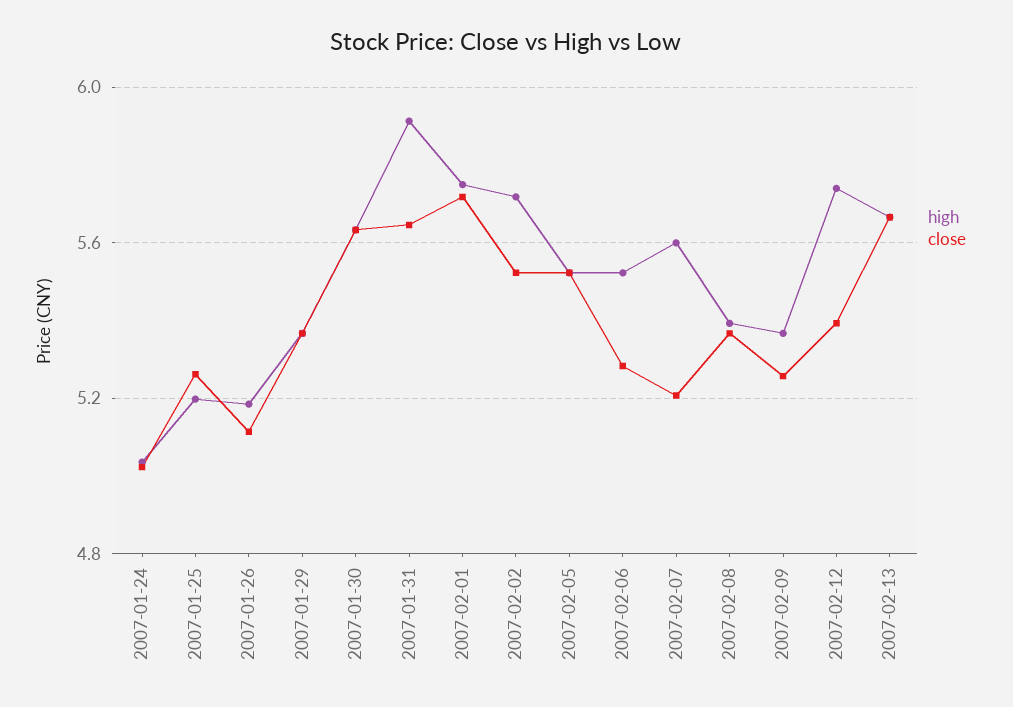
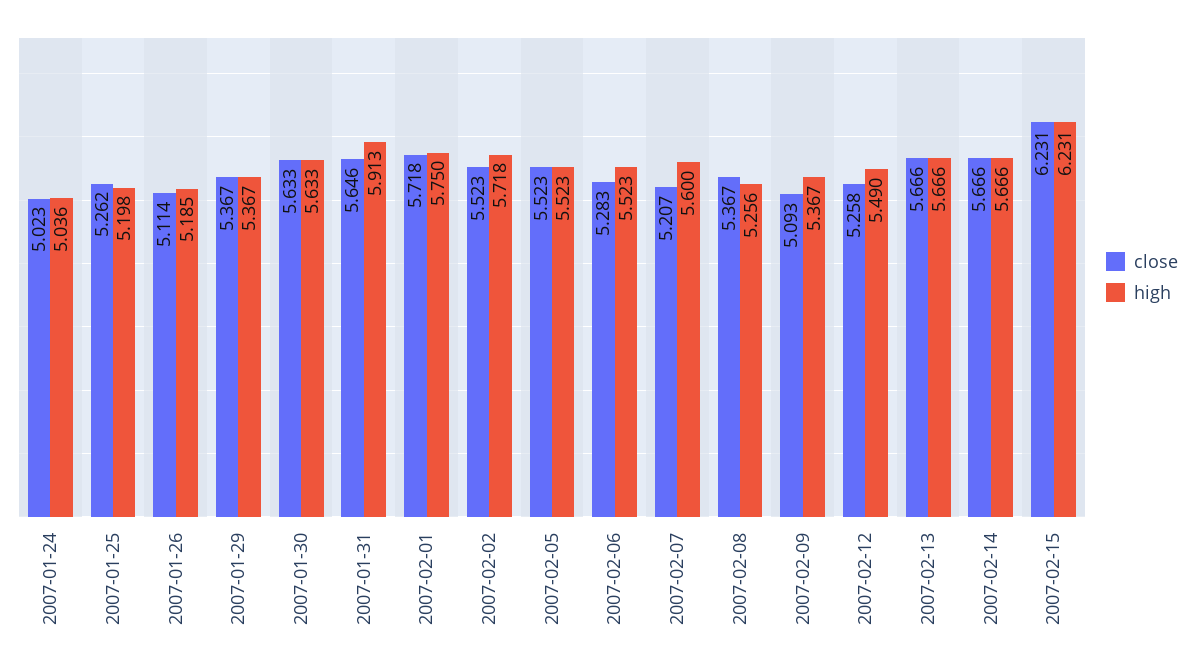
high, 2007-02-08: 5.4 -> 5.256
close, 2007-02-09: 5.25 -> 5.093
high, 2007-02-12: 5.75 -> 5.49
close, 2007-02-12: 5.4 -> 5.258
close, 2007-02-14: none -> 5.666
high, 2007-02-14: none -> 5.666
close, 2007-02-15: none -> 6.231
high, 2007-02-15: none -> 6.231

